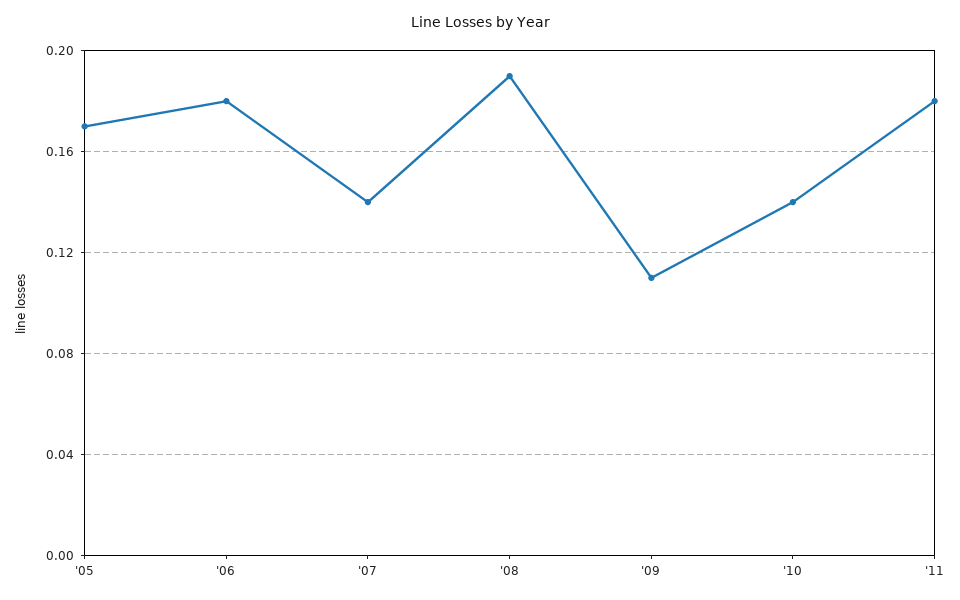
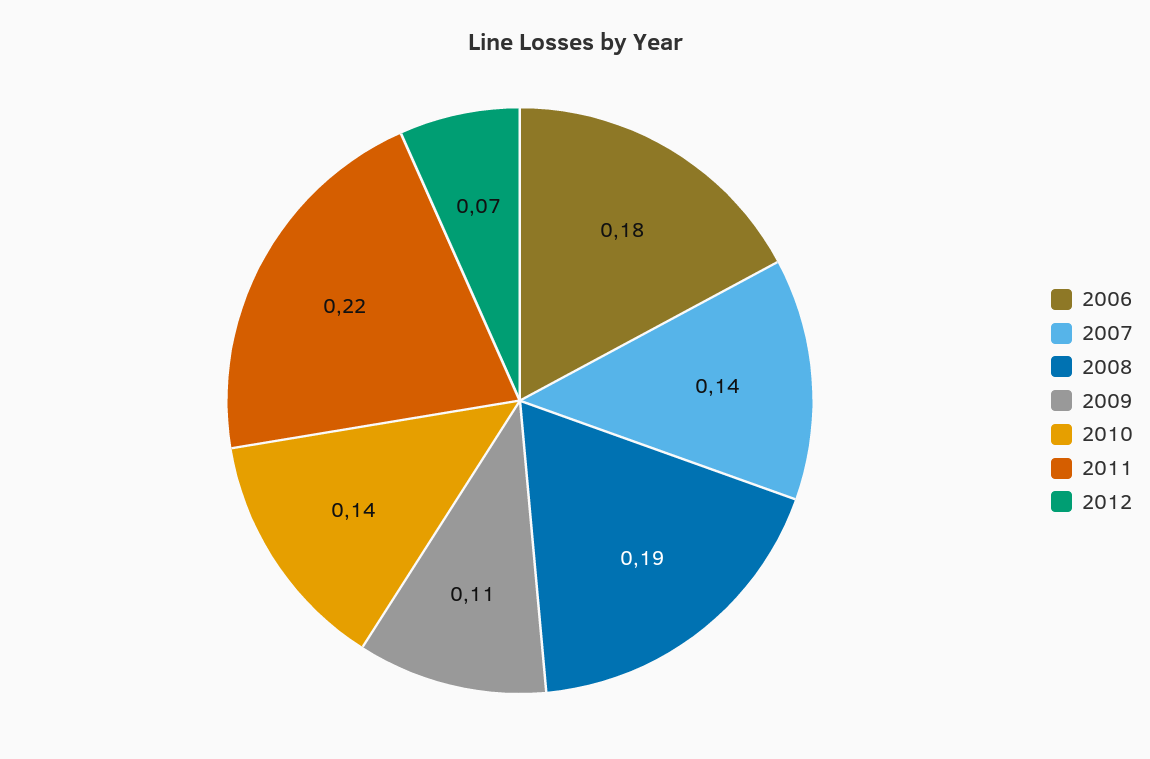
'05: 0.17 -> none
'11: 0.18 -> 0.22
2012: none -> 0.07

